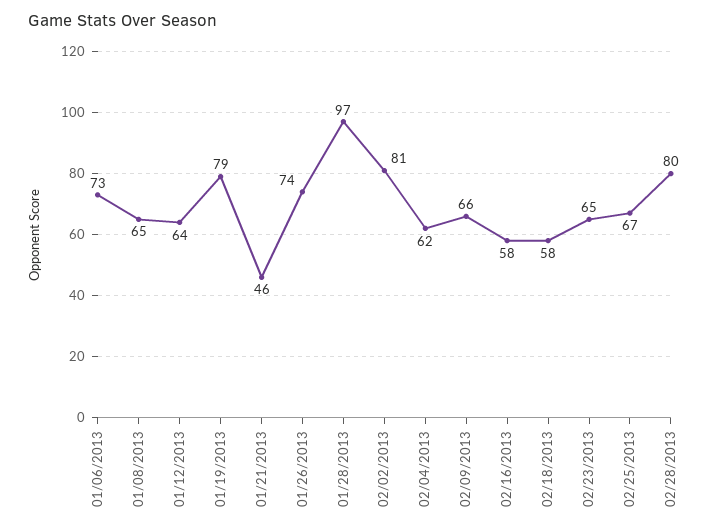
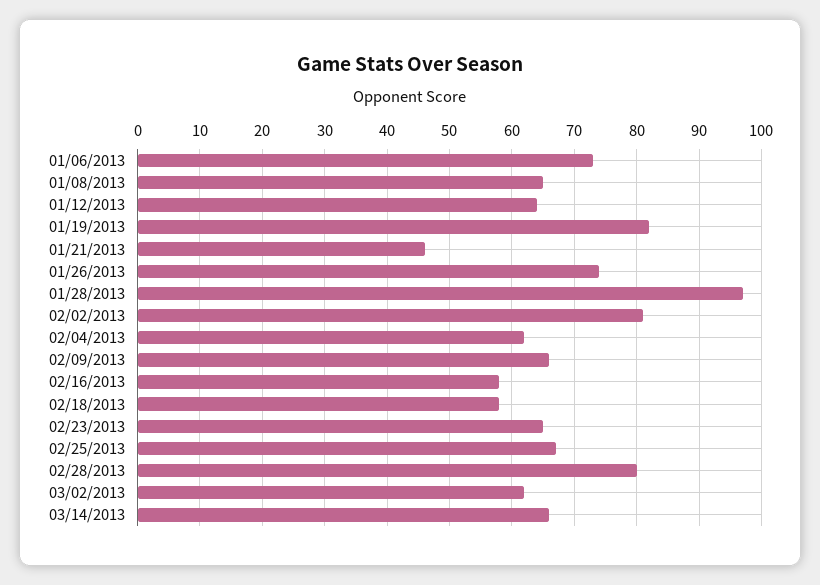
01/19/2013: 79 -> 82
03/02/2013: none -> 62
03/14/2013: none -> 66

